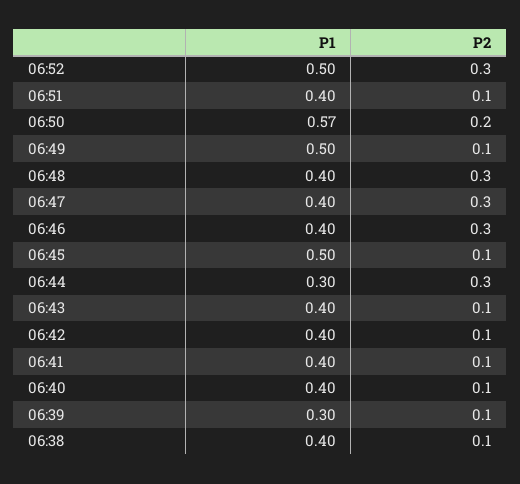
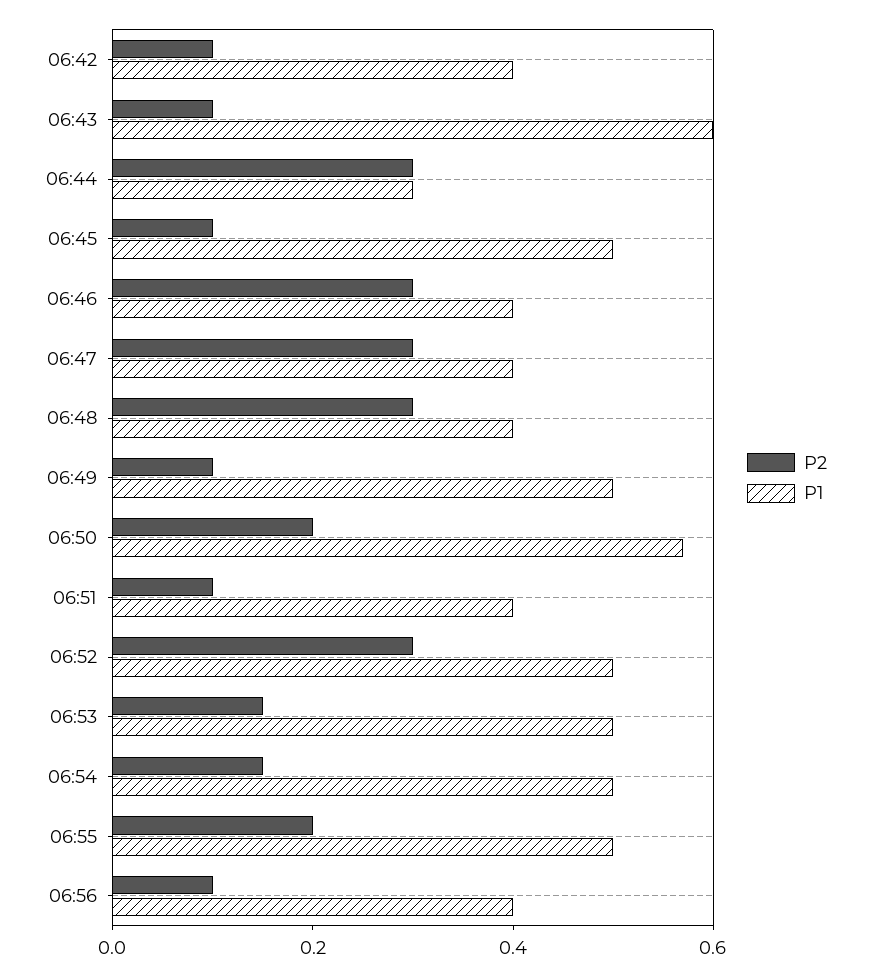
P1, 06:43: 0.4 -> 0.6
P1, 06:41: 0.4 -> none
P2, 06:41: 0.1 -> none
P1, 06:40: 0.4 -> none
P2, 06:40: 0.1 -> none
P1, 06:39: 0.3 -> none
P2, 06:39: 0.1 -> none
P1, 06:38: 0.4 -> none
P2, 06:38: 0.1 -> none
P2, 06:53: none -> 0.15
P1, 06:53: none -> 0.5
P2, 06:54: none -> 0.15
P1, 06:54: none -> 0.5
P2, 06:55: none -> 0.2
P1, 06:55: none -> 0.5
P2, 06:56: none -> 0.1
P1, 06:56: none -> 0.4

